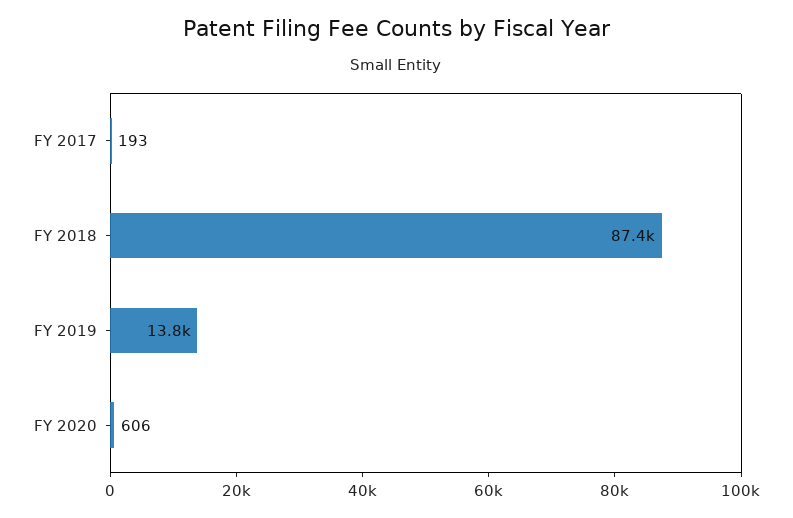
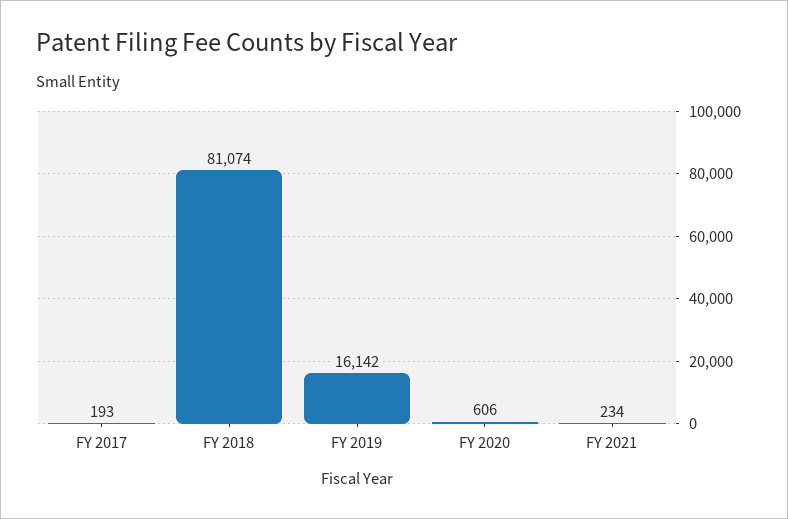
FY 2018: 87400 -> 81074
FY 2019: 13800 -> 16142
FY 2021: none -> 234

